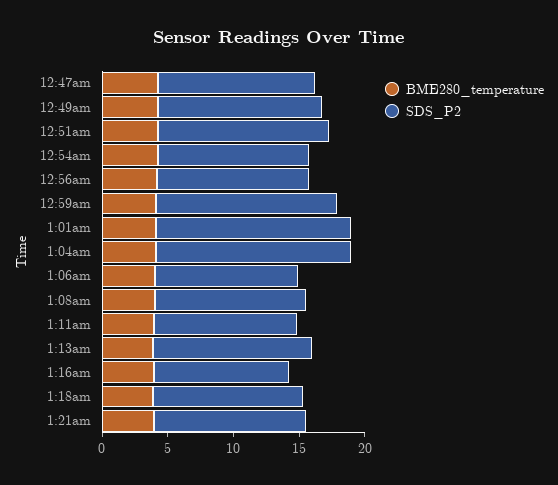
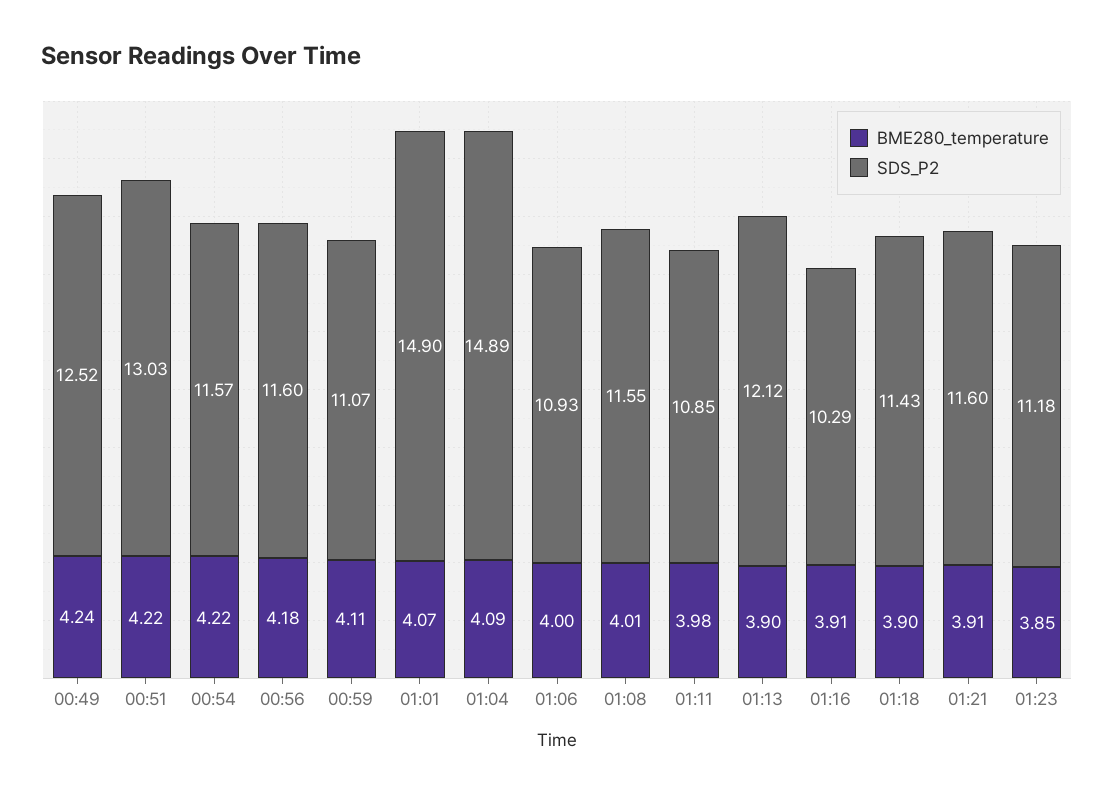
BME280_temperature, 12:47am: 4 -> none
SDS_P2, 12:47am: 12 -> none
SDS_P2, 12:59am: 14 -> 11.07
BME280_temperature, 01:23: none -> 3.85
SDS_P2, 01:23: none -> 11.18

